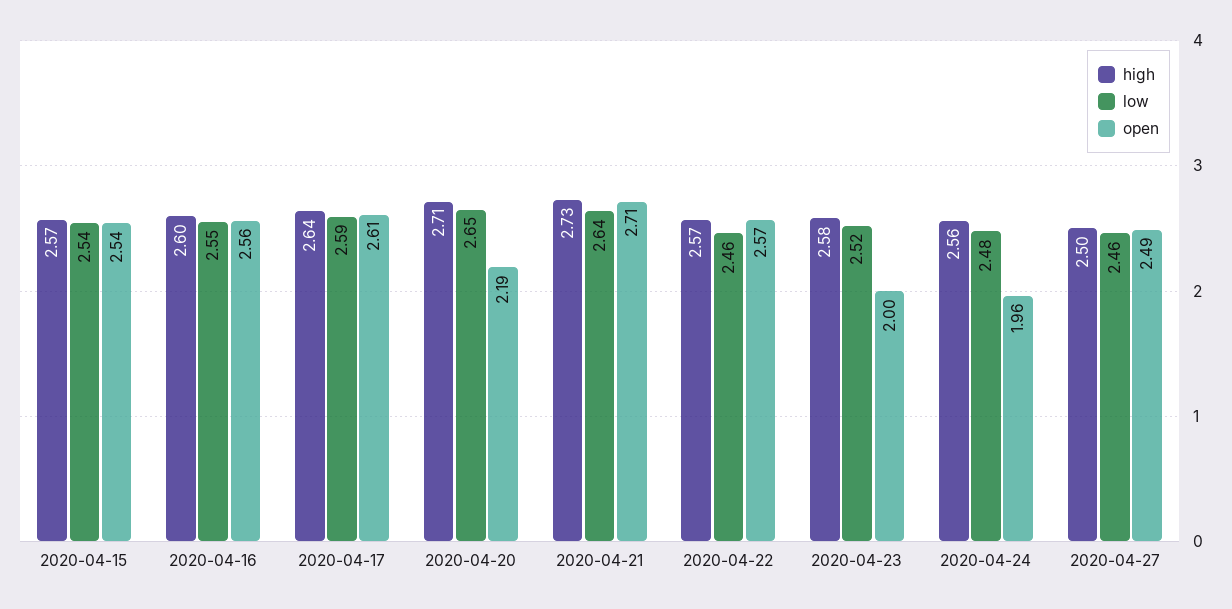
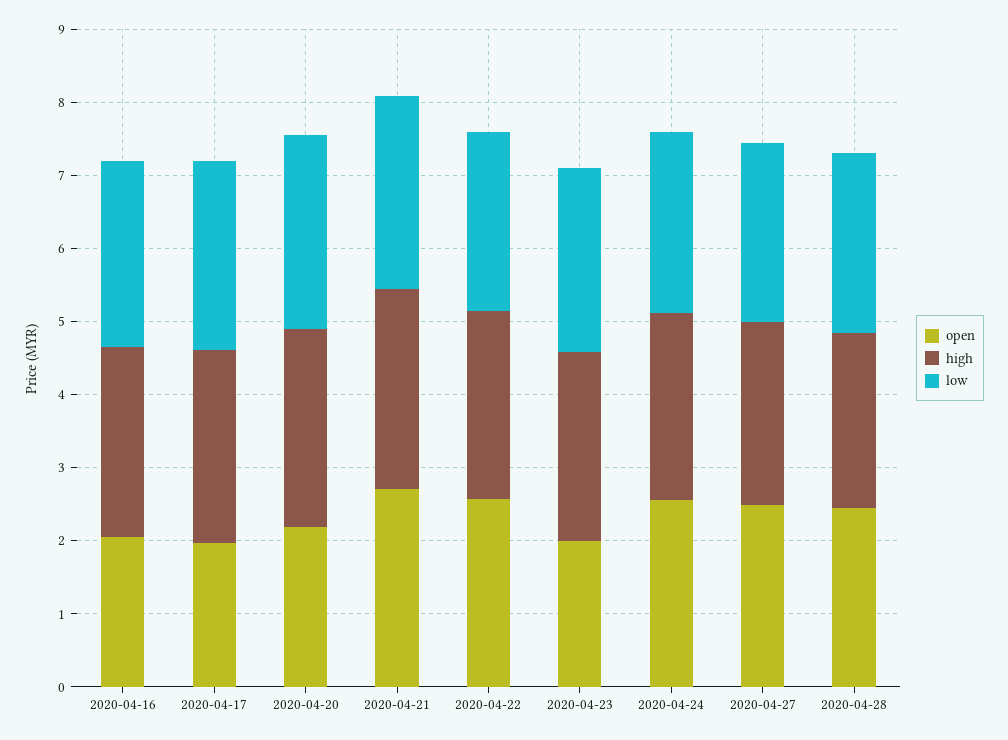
high, 2020-04-15: 2.57 -> none
low, 2020-04-15: 2.54 -> none
open, 2020-04-15: 2.54 -> none
open, 2020-04-16: 2.56 -> 2
open, 2020-04-17: 2.61 -> 2
open, 2020-04-24: 1.96 -> 2.6
open, 2020-04-28: none -> 2.4
high, 2020-04-28: none -> 2.4
low, 2020-04-28: none -> 2.4

